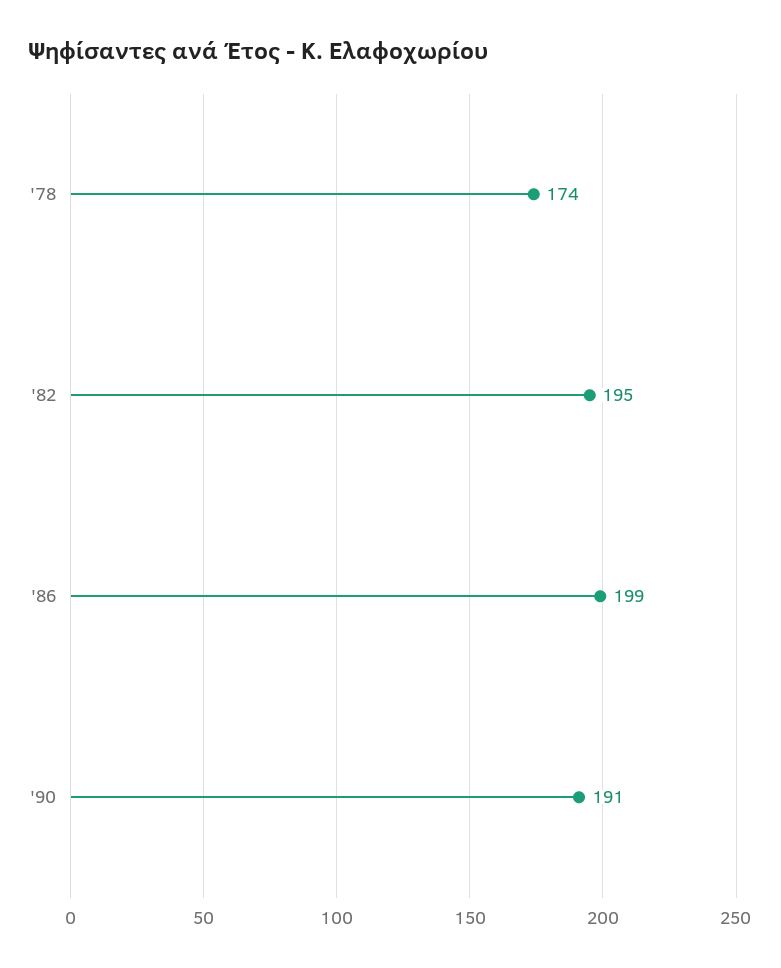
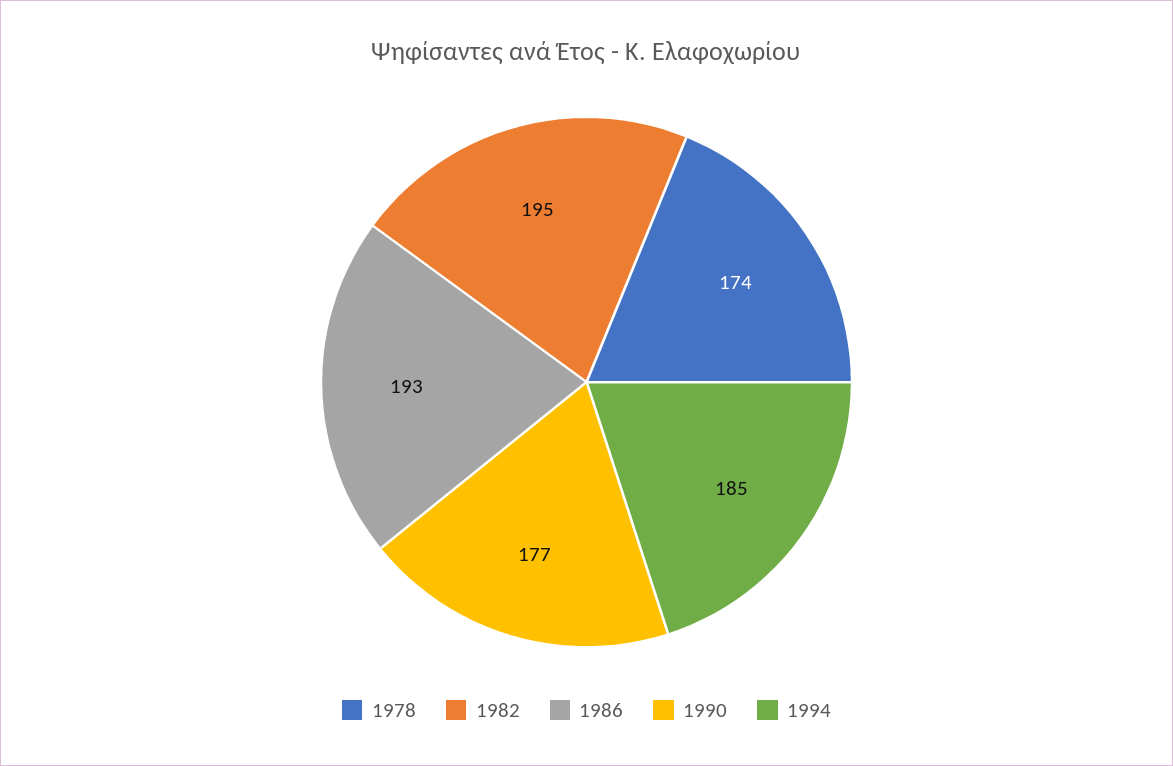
'86: 199 -> 193
'90: 191 -> 177
1994: none -> 185

